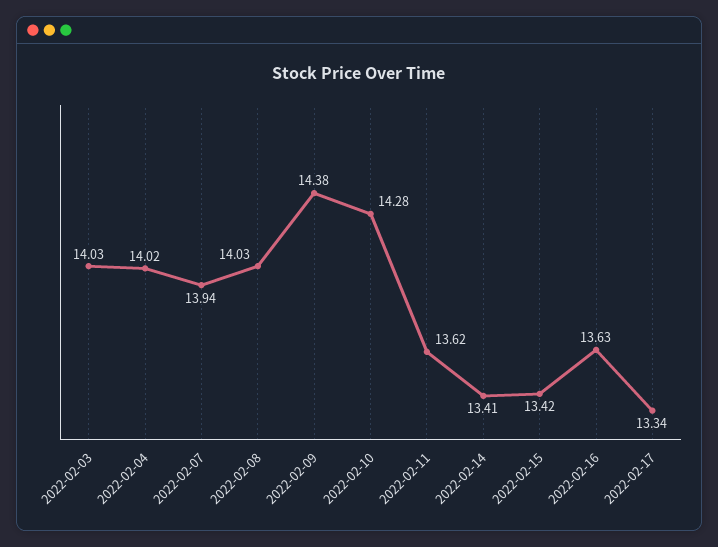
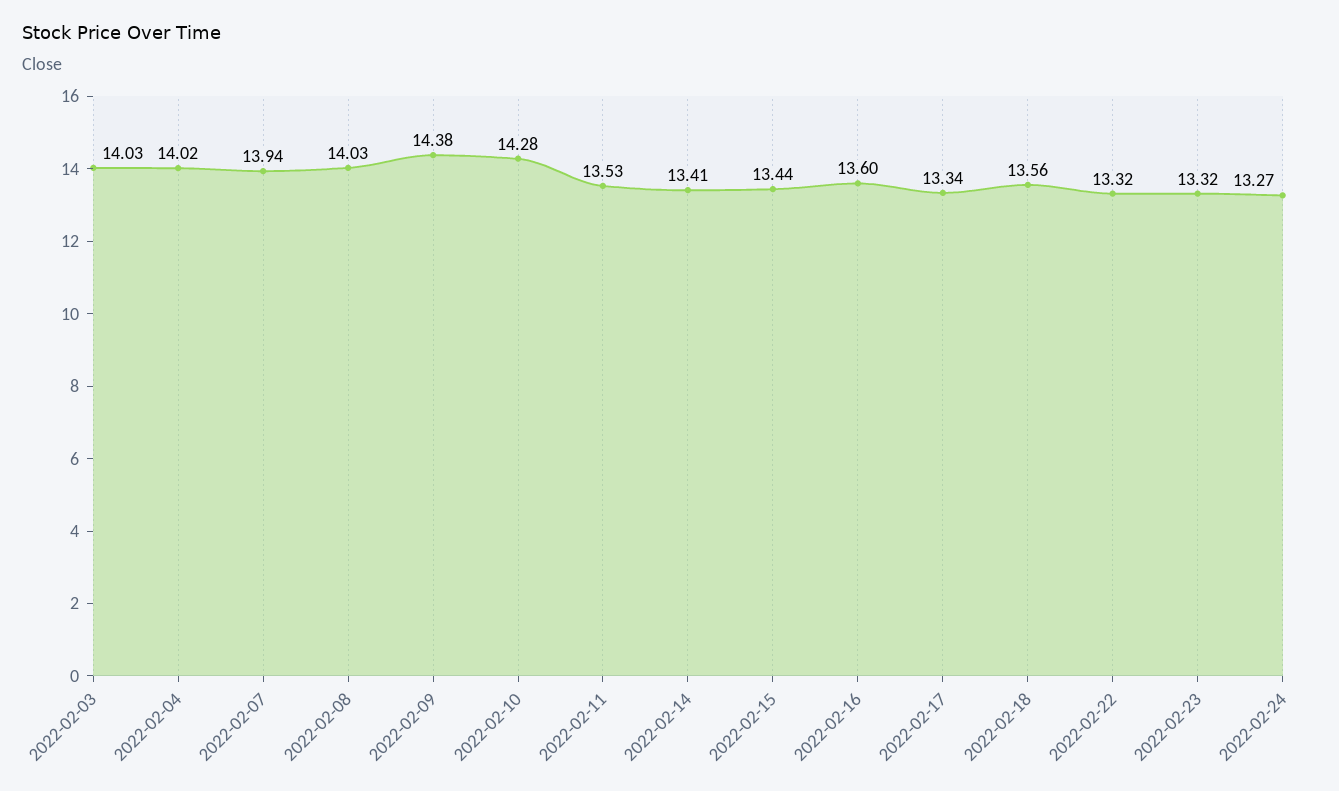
2022-02-11: 13.62 -> 13.53
2022-02-15: 13.42 -> 13.44
2022-02-16: 13.63 -> 13.6
2022-02-18: none -> 13.56
2022-02-22: none -> 13.32
2022-02-23: none -> 13.32
2022-02-24: none -> 13.27

